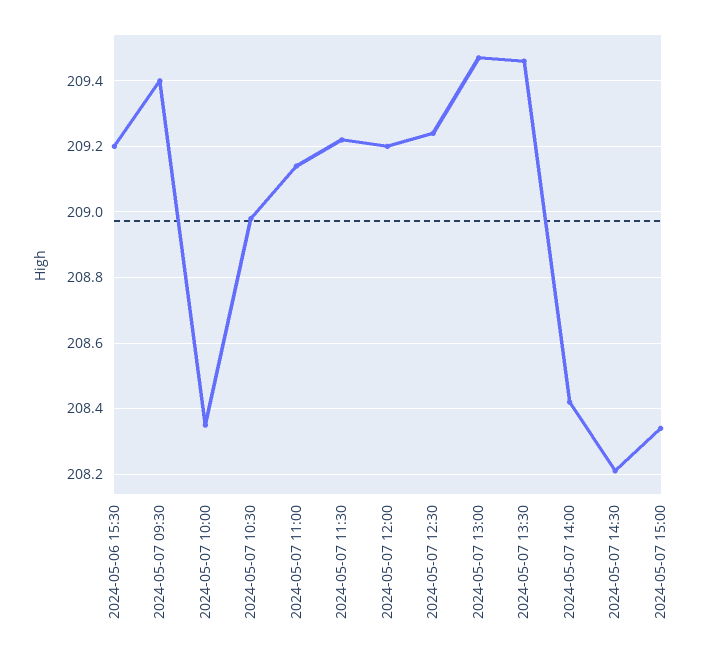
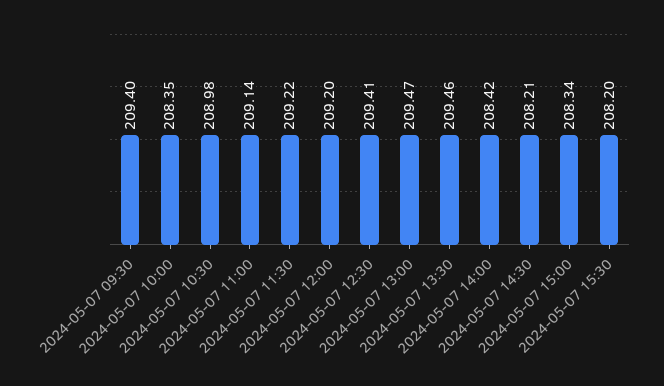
2024-05-06 15:30: 209.2 -> none
2024-05-07 12:30: 209.25 -> 209.41
2024-05-07 15:30: none -> 208.2

